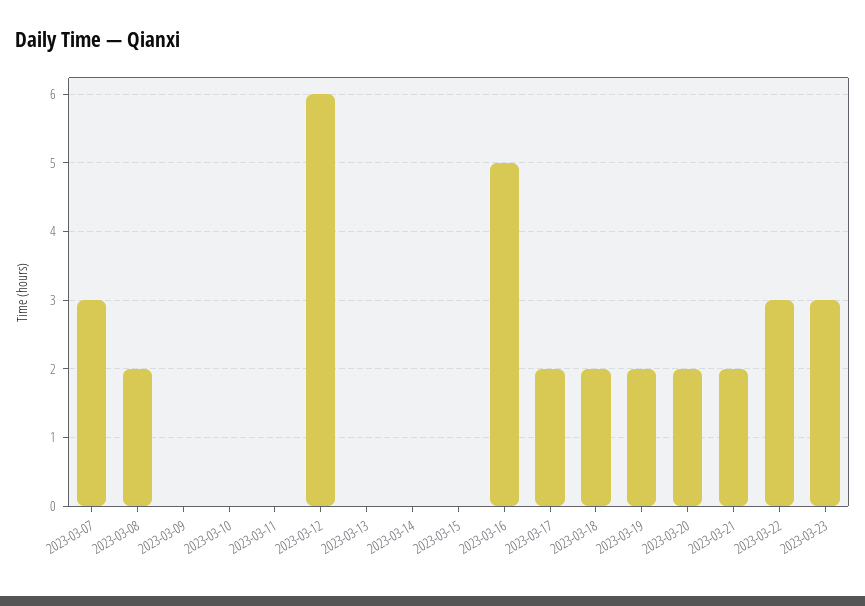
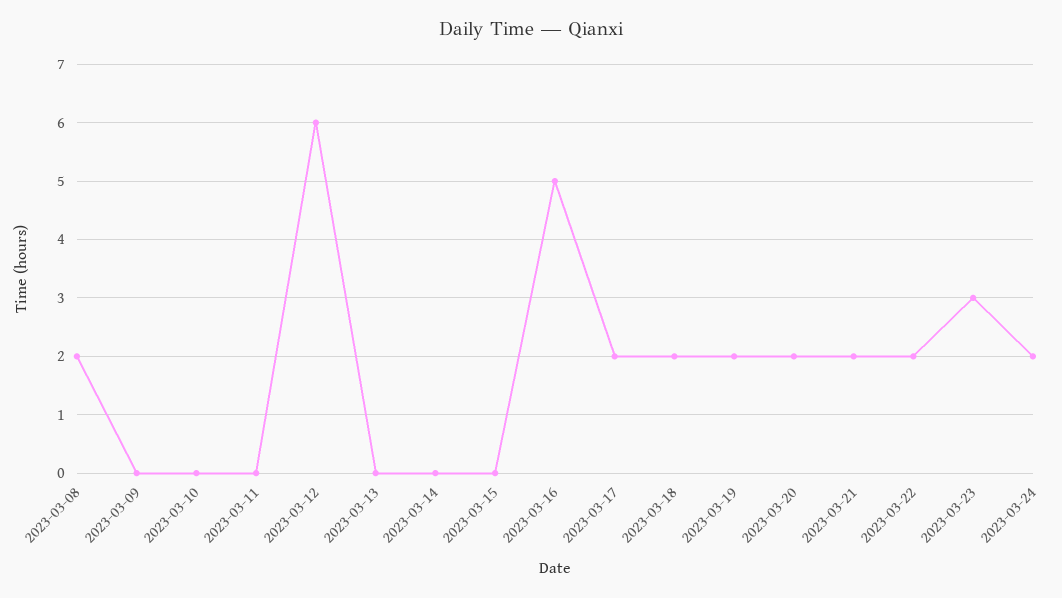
2023-03-07: 3 -> none
2023-03-22: 3 -> 2
2023-03-24: none -> 2

